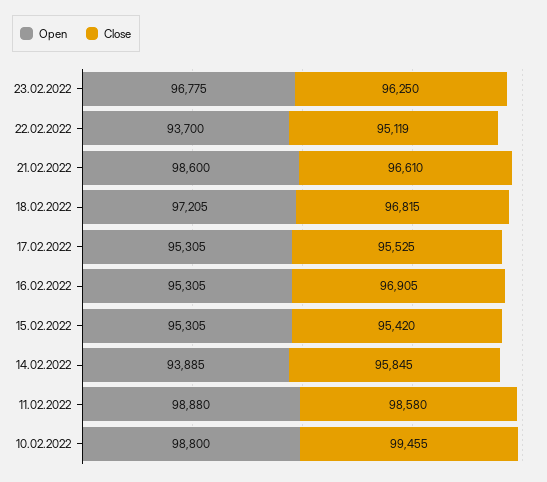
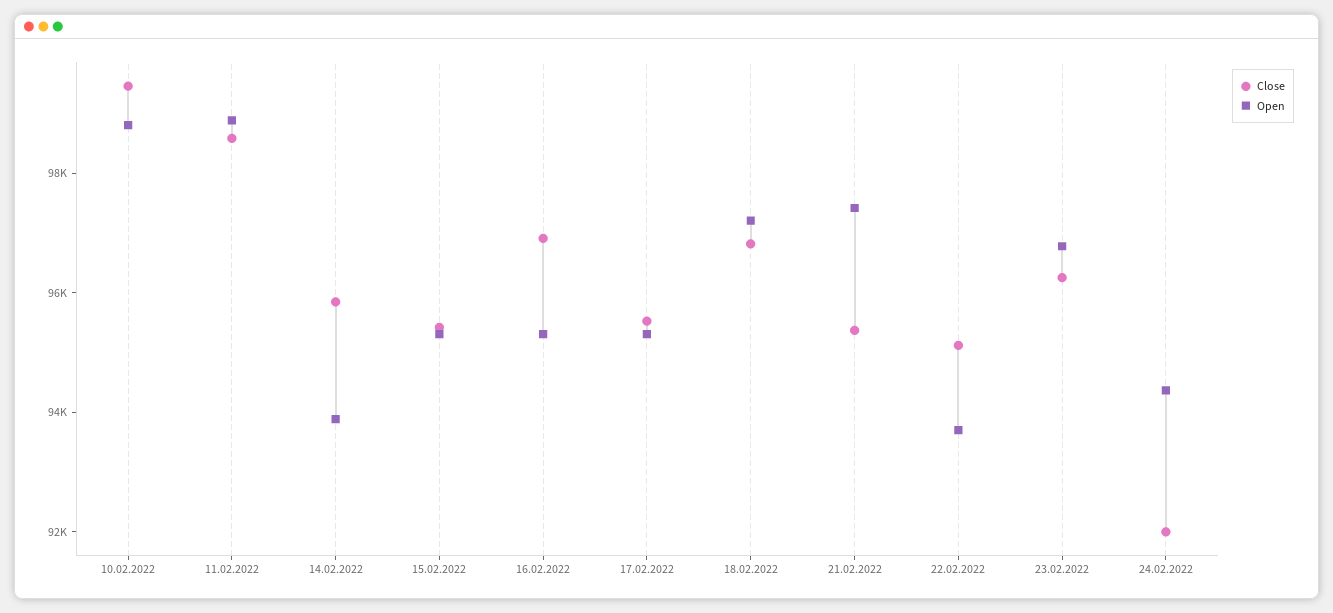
Open, 21.02.2022: 98600 -> 97500
Close, 21.02.2022: 96610 -> 95500
Close, 24.02.2022: none -> 92000
Open, 24.02.2022: none -> 94500

